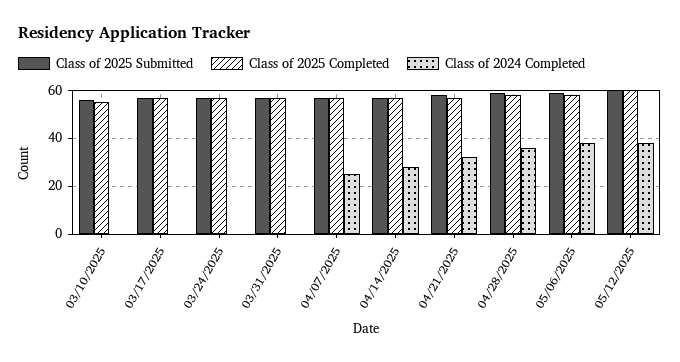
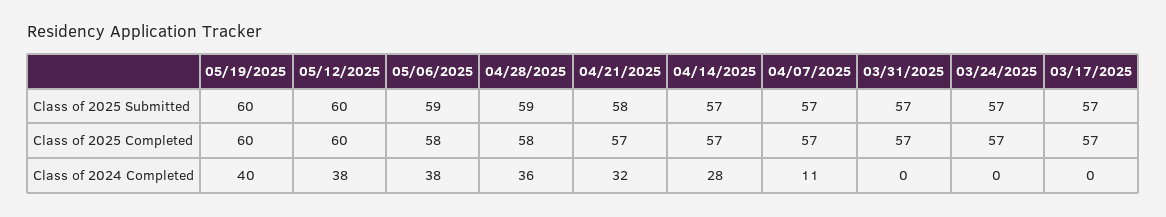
Class of 2025 Submitted, 03/10/2025: 55 -> none
Class of 2025 Completed, 03/10/2025: 55 -> none
Class of 2024 Completed, 03/10/2025: 0 -> none
Class of 2024 Completed, 04/07/2025: 25 -> 11
Class of 2025 Submitted, 05/19/2025: none -> 60
Class of 2025 Completed, 05/19/2025: none -> 60
Class of 2024 Completed, 05/19/2025: none -> 40

